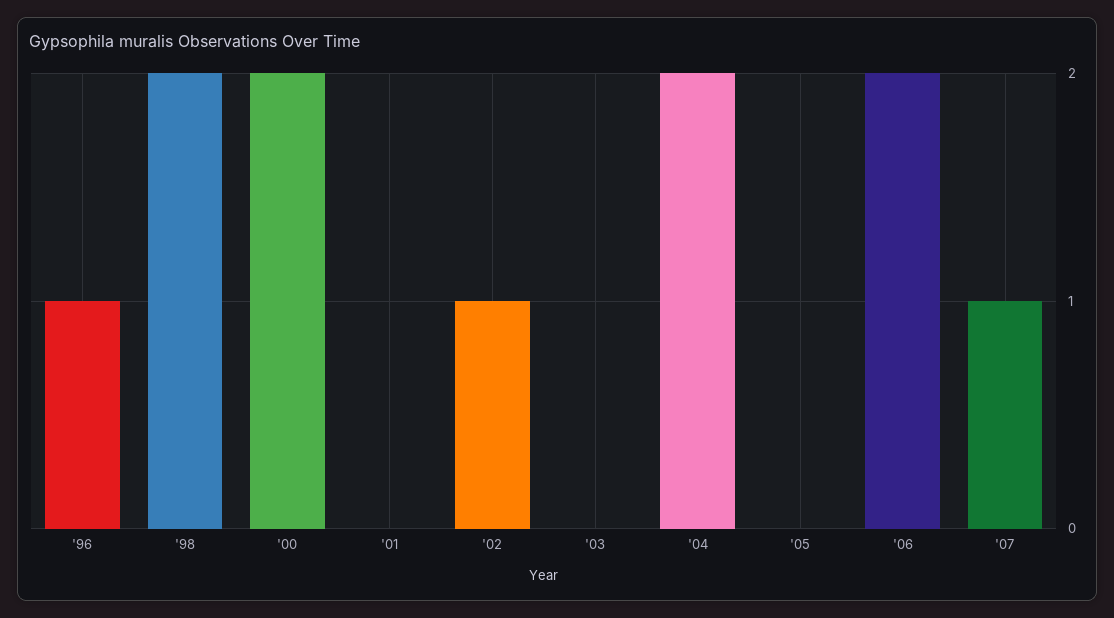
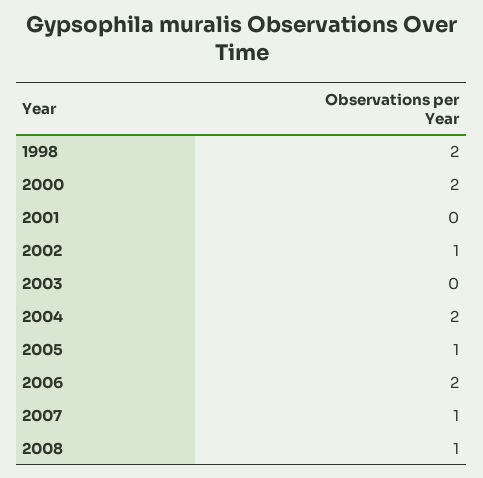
'96: 1 -> none
'05: 0 -> 1
2008: none -> 1

